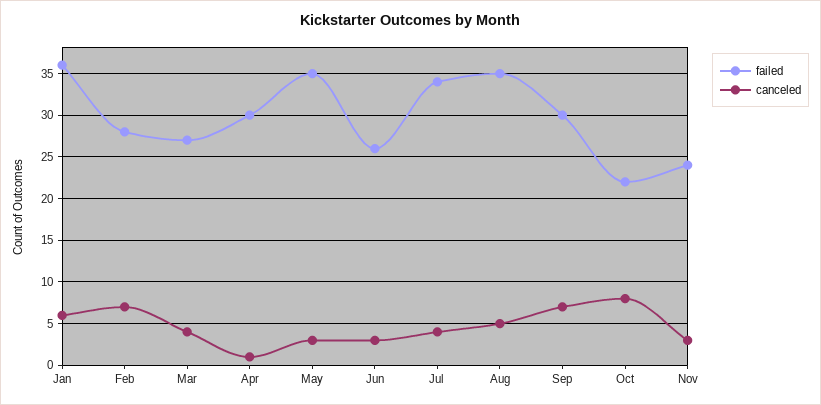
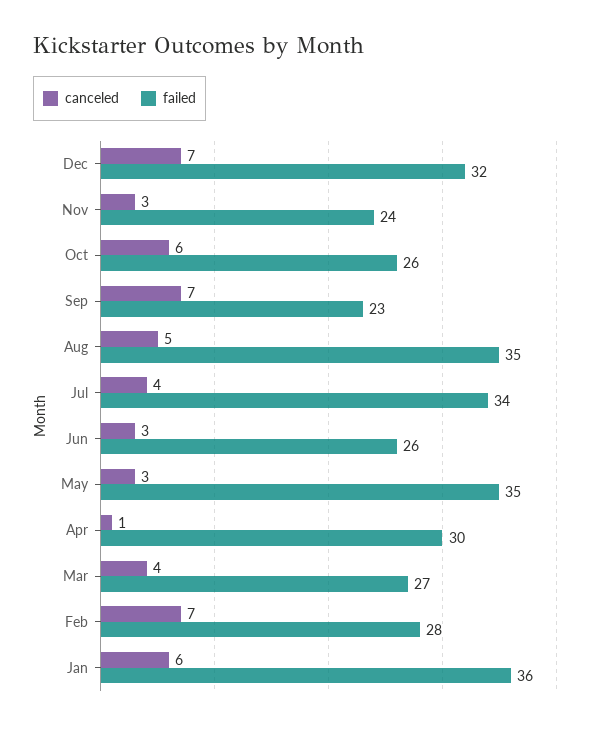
failed, Sep: 30 -> 23
failed, Oct: 22 -> 26
canceled, Oct: 8 -> 6
canceled, Dec: none -> 7
failed, Dec: none -> 32

